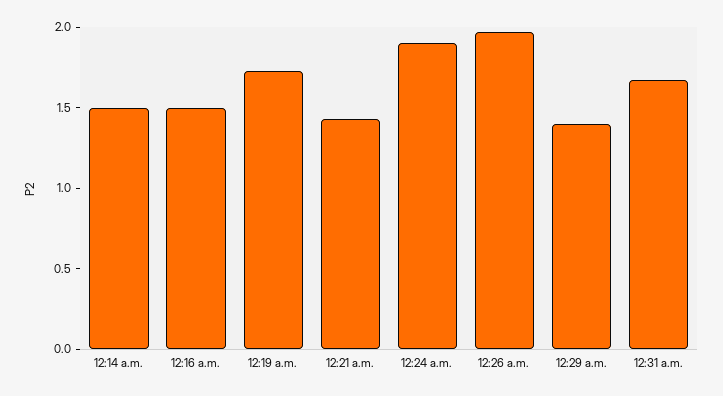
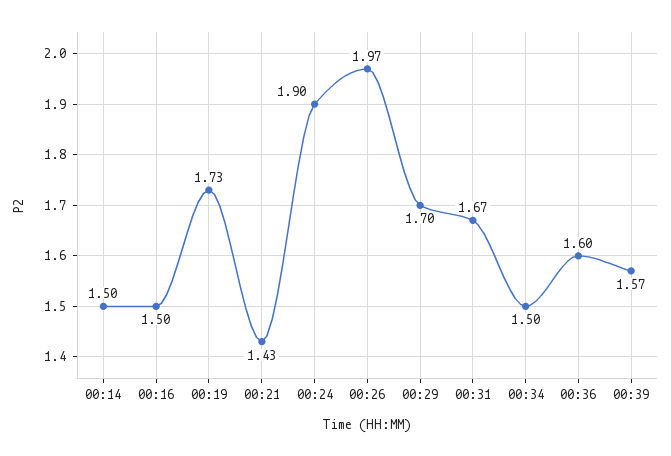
12:29 a.m.: 1.4 -> 1.7
00:34: none -> 1.5
00:36: none -> 1.6
00:39: none -> 1.57

